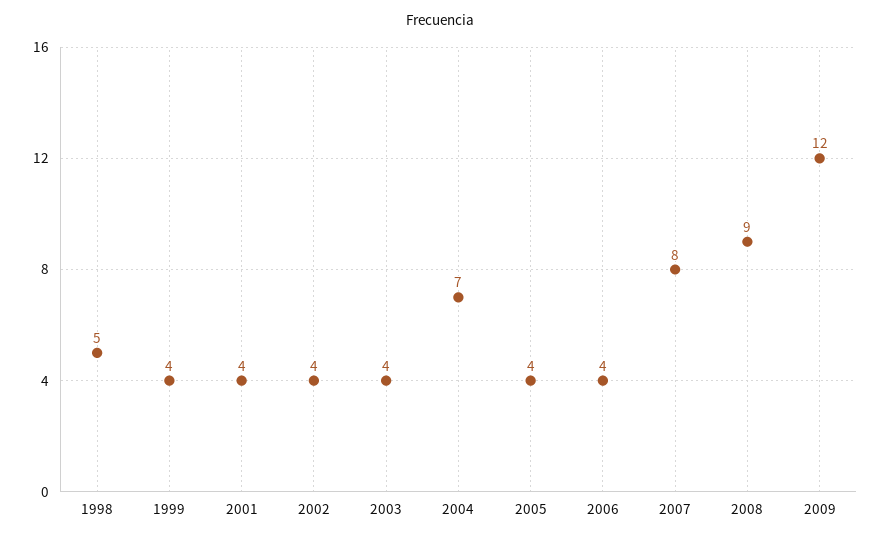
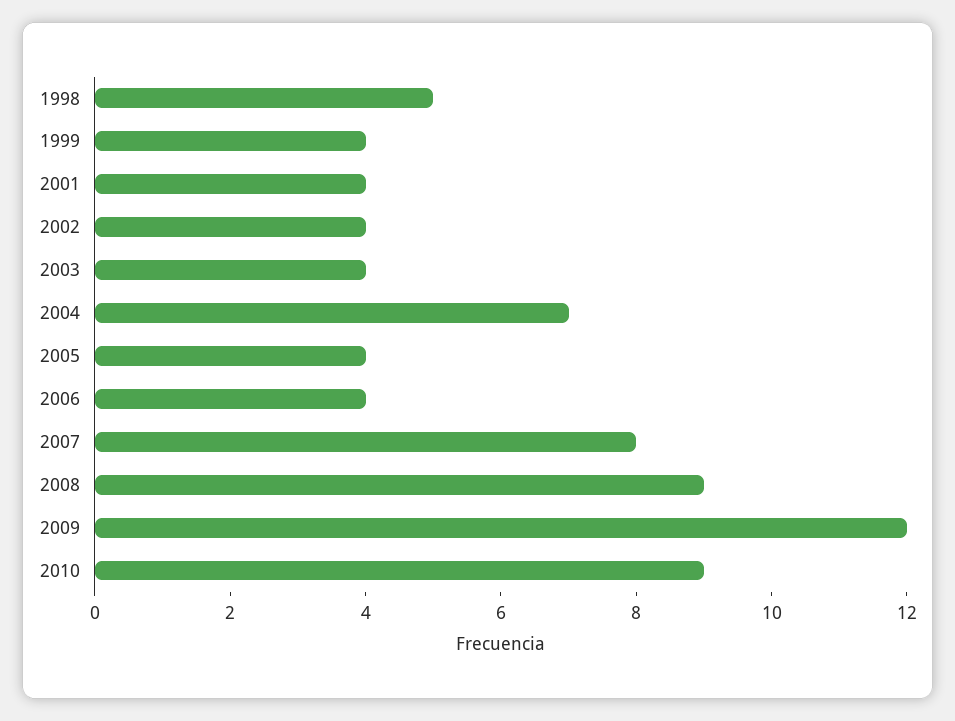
2010: none -> 9

